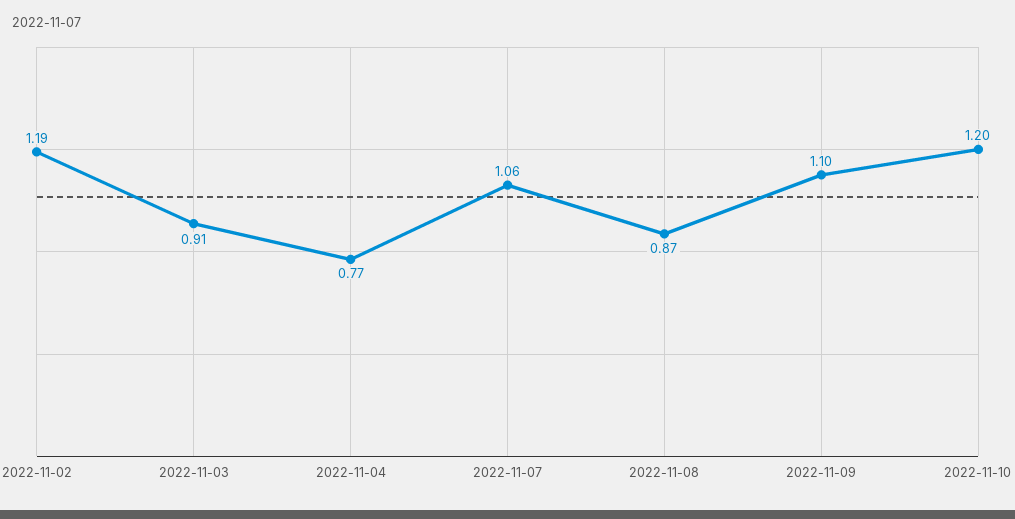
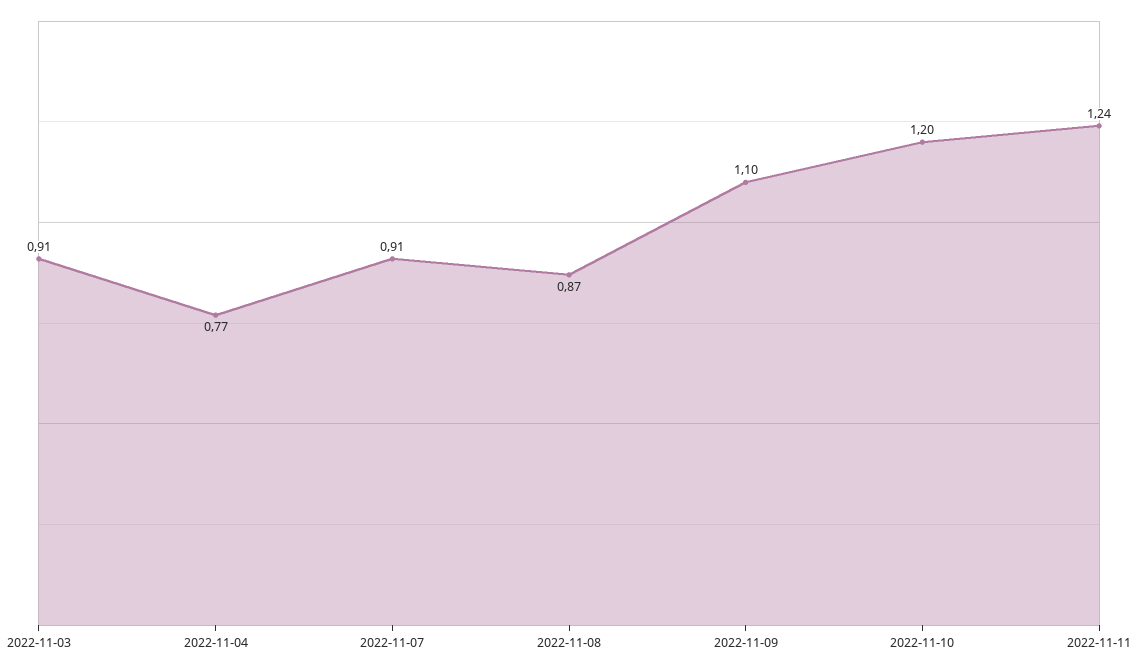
2022-11-02: 1.19 -> none
2022-11-07: 1.06 -> 0.91
2022-11-11: none -> 1.24

